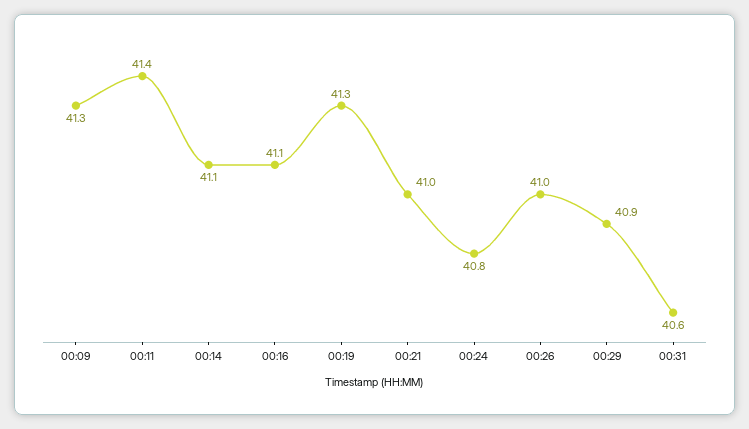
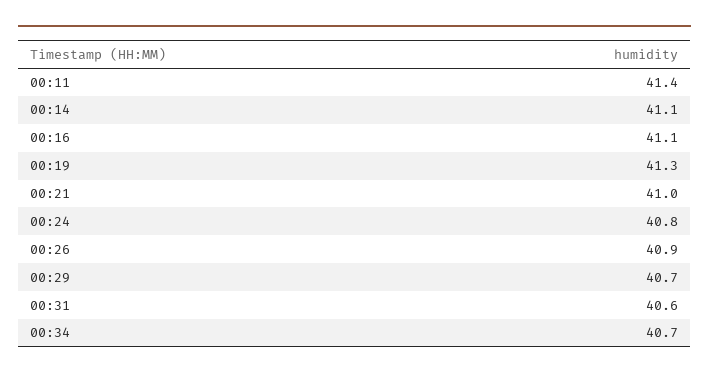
00:09: 41.3 -> none
00:26: 41 -> 40.9
00:29: 40.9 -> 40.7
00:34: none -> 40.7

